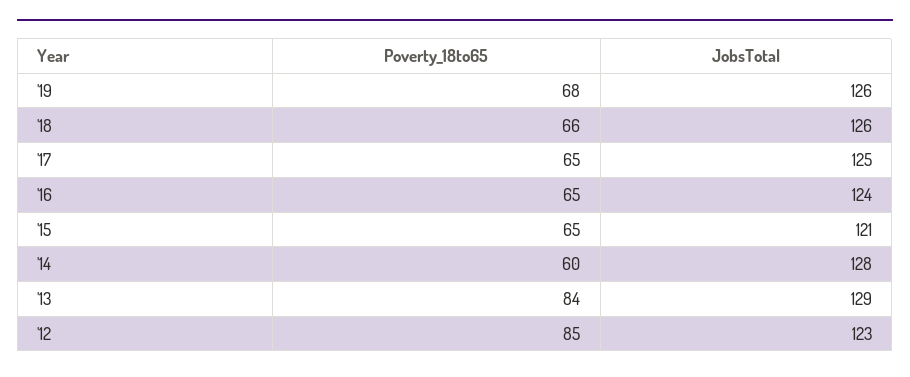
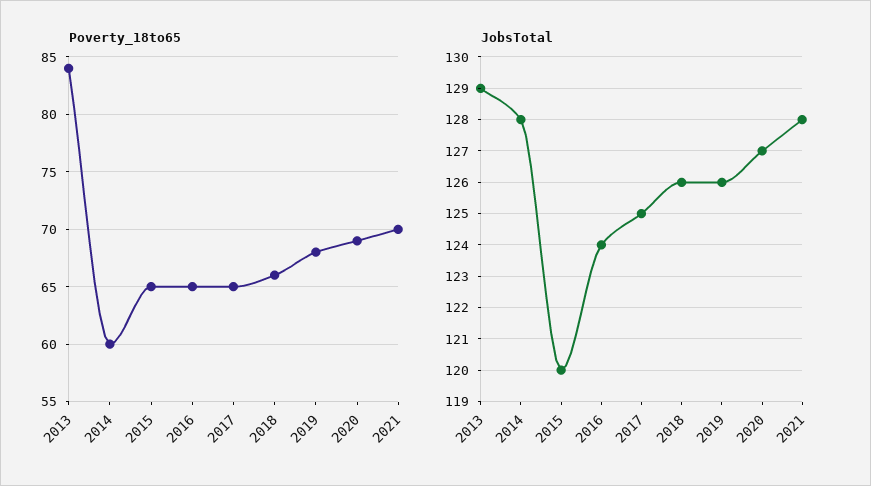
JobsTotal, '15: 121 -> 120
Poverty_18to65, '12: 85 -> none
JobsTotal, '12: 123 -> none
Poverty_18to65, 2020: none -> 69
Poverty_18to65, 2021: none -> 70
JobsTotal, 2020: none -> 127
JobsTotal, 2021: none -> 128

